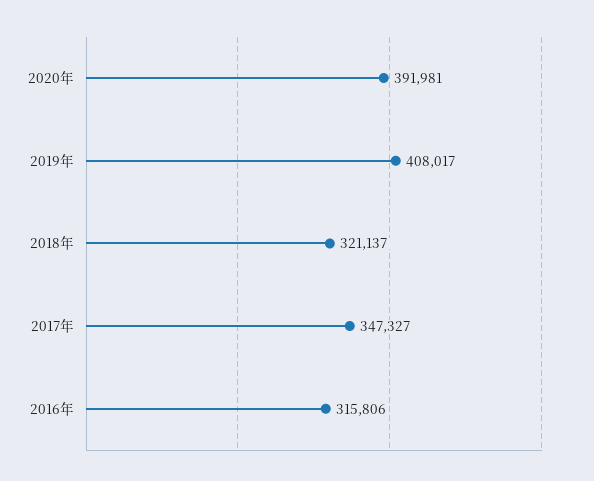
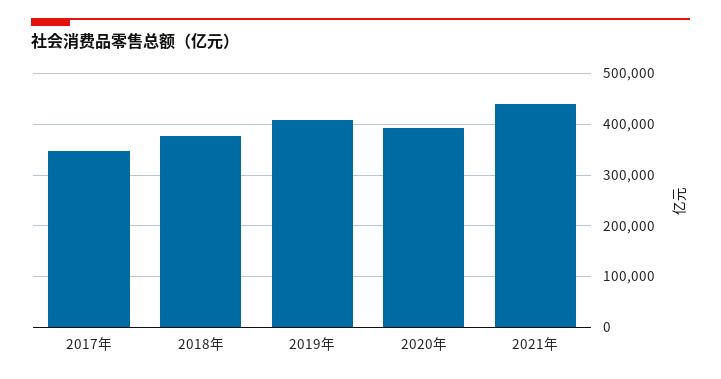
2018年: 321137 -> 380000
2016年: 315806 -> none
2021年: none -> 440000

